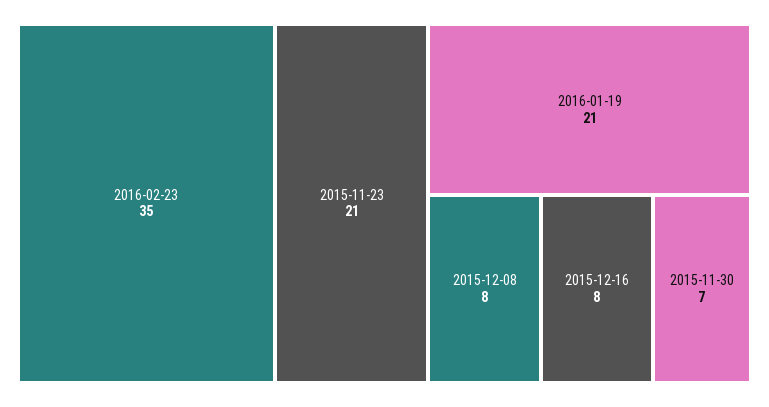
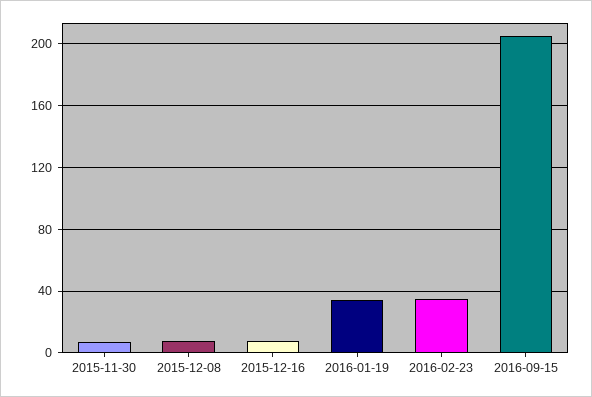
2015-11-23: 21 -> none
2016-01-19: 21 -> 35
2016-09-15: none -> 205

